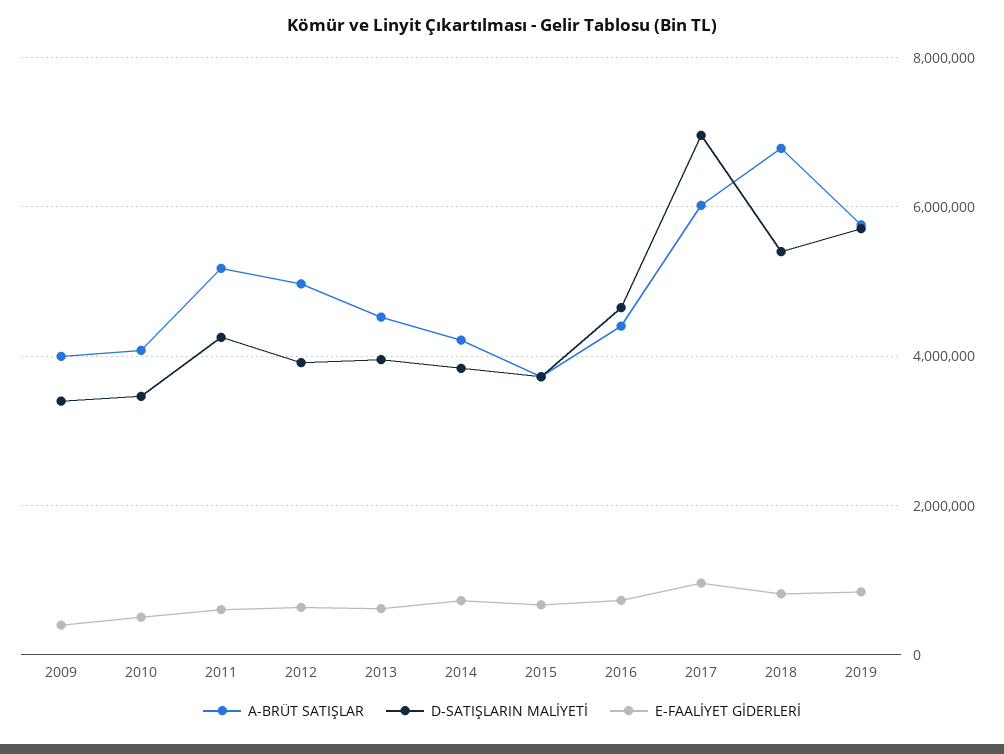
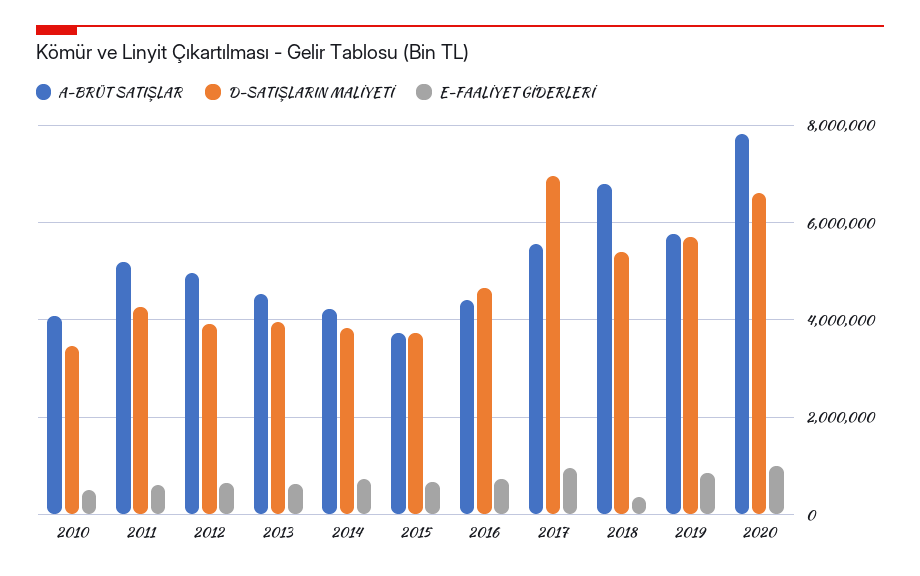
A-BRÜT SATIŞLAR, 2009: 4000000 -> none
D-SATIŞLARIN MALİYETİ, 2009: 3400000 -> none
E-FAALİYET GİDERLERİ, 2009: 400000 -> none
A-BRÜT SATIŞLAR, 2017: 6000000 -> 5600000
E-FAALİYET GİDERLERİ, 2018: 800000 -> 400000
A-BRÜT SATIŞLAR, 2020: none -> 7800000
D-SATIŞLARIN MALİYETİ, 2020: none -> 6600000
E-FAALİYET GİDERLERİ, 2020: none -> 1000000

